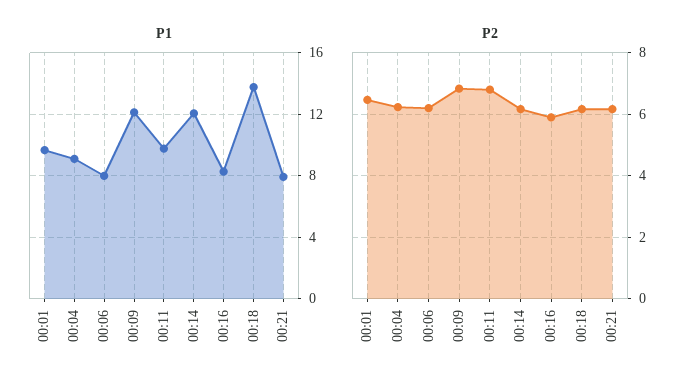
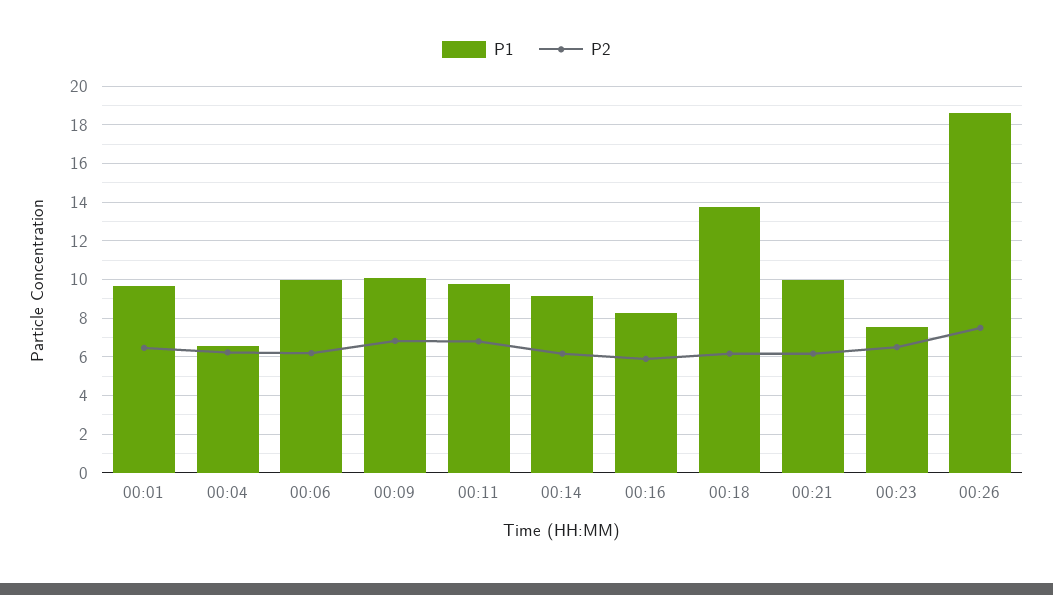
P1, 00:04: 9 -> 6.5
P1, 00:06: 8 -> 10
P1, 00:09: 12 -> 10
P1, 00:14: 12 -> 9
P1, 00:21: 8 -> 10
P1, 00:23: none -> 7.5
P2, 00:23: none -> 6.5
P1, 00:26: none -> 18.5
P2, 00:26: none -> 7.5

